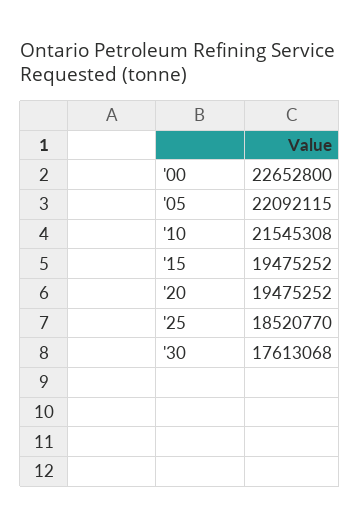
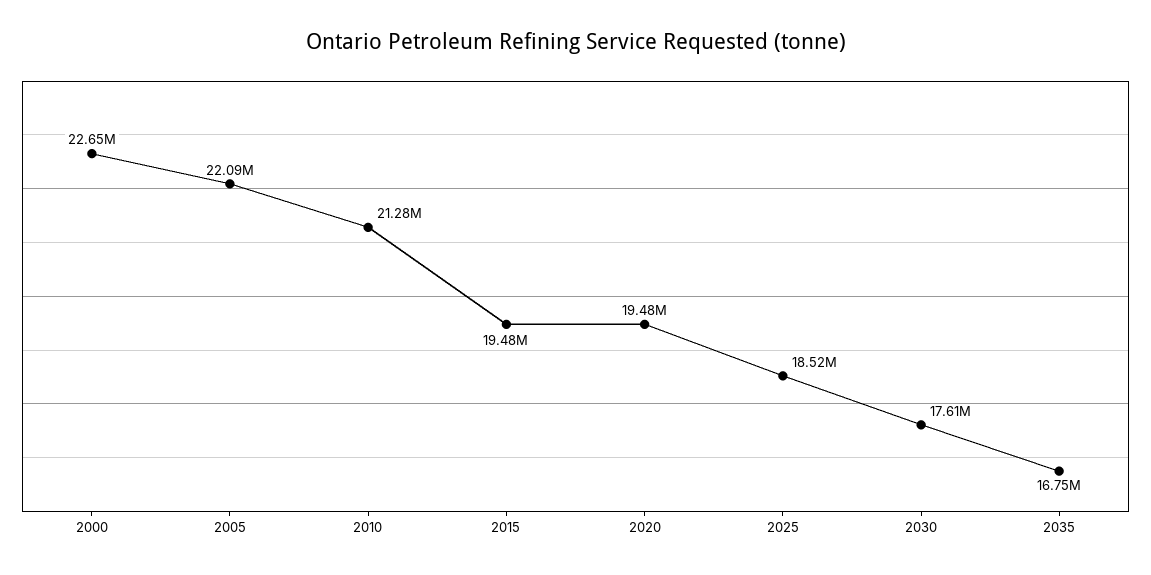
'10: 21545308 -> 21280000
2035: none -> 16750000

